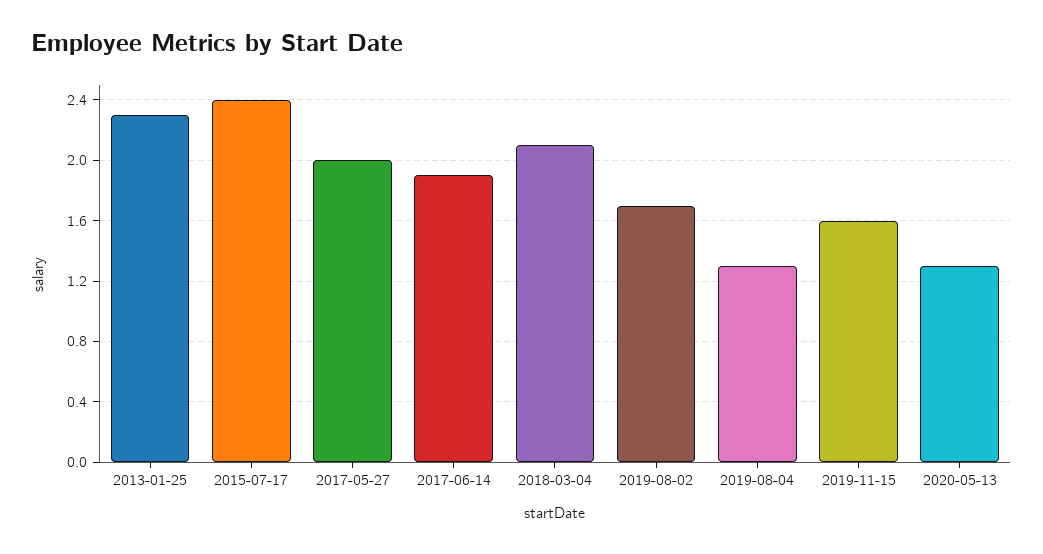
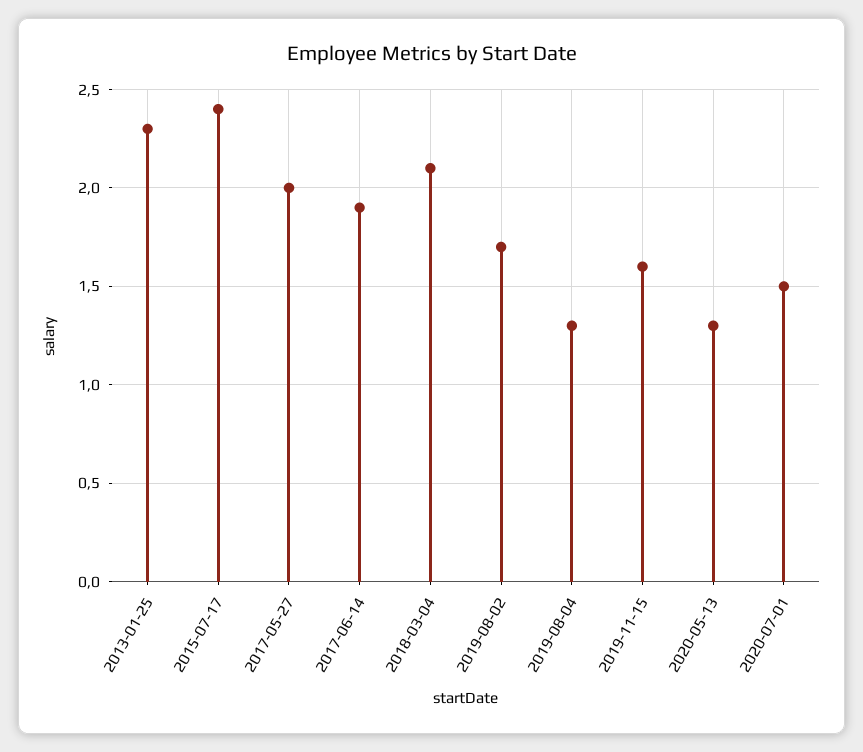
2020-07-01: none -> 1.5

